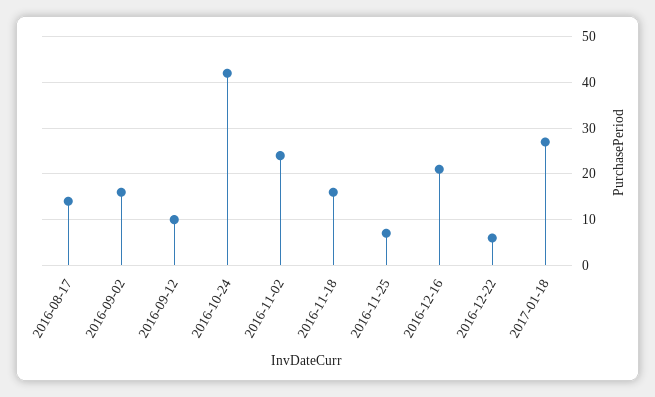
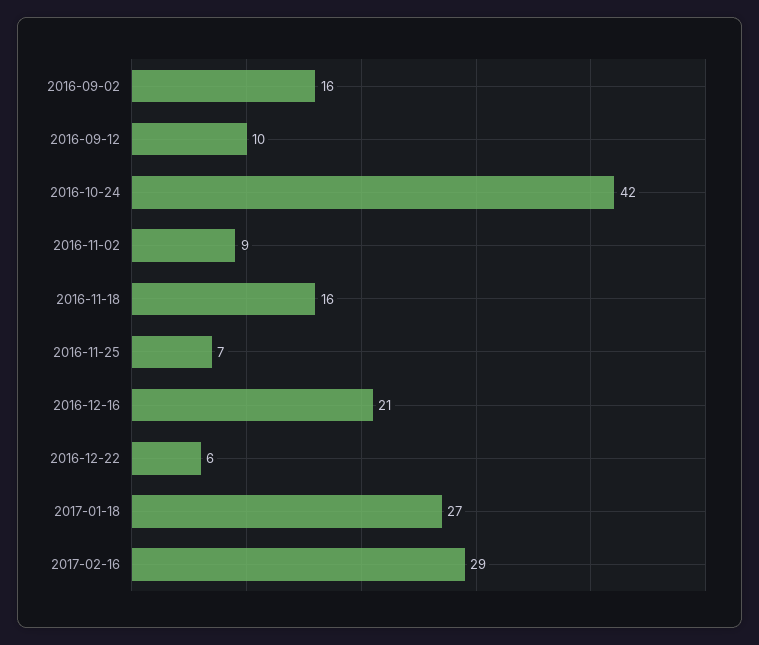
2016-08-17: 15 -> none
2016-11-02: 25 -> 9
2017-02-16: none -> 29

